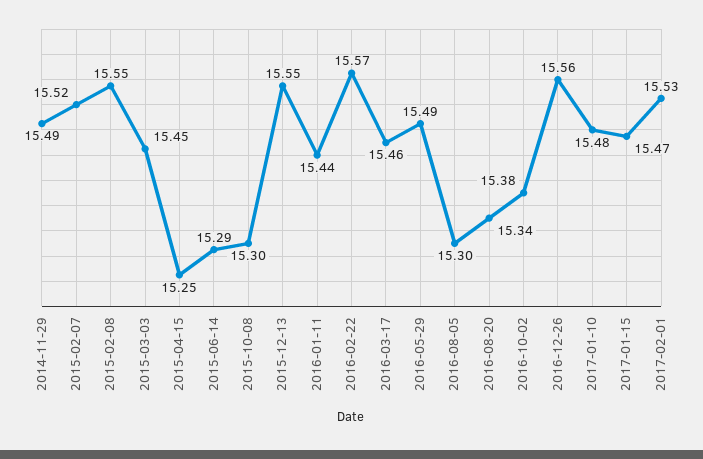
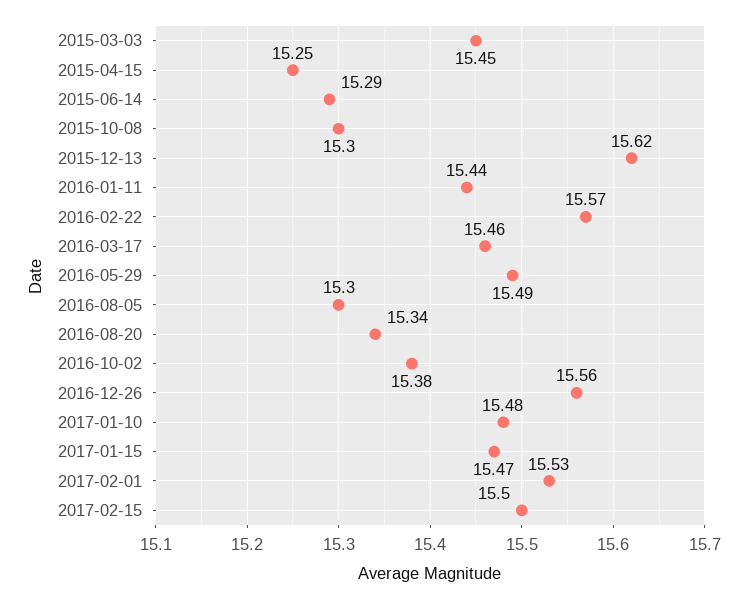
2014-11-29: 15.49 -> none
2015-02-07: 15.52 -> none
2015-02-08: 15.55 -> none
2015-12-13: 15.55 -> 15.62
2017-02-15: none -> 15.5

